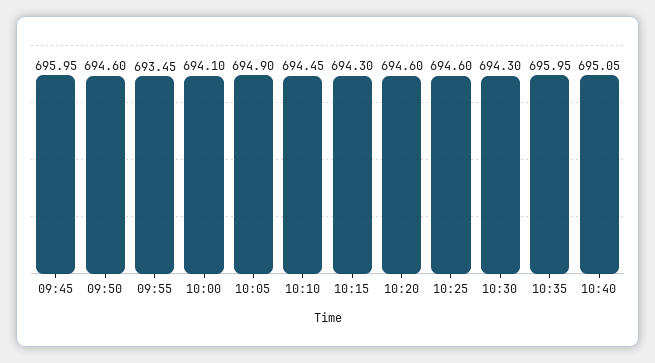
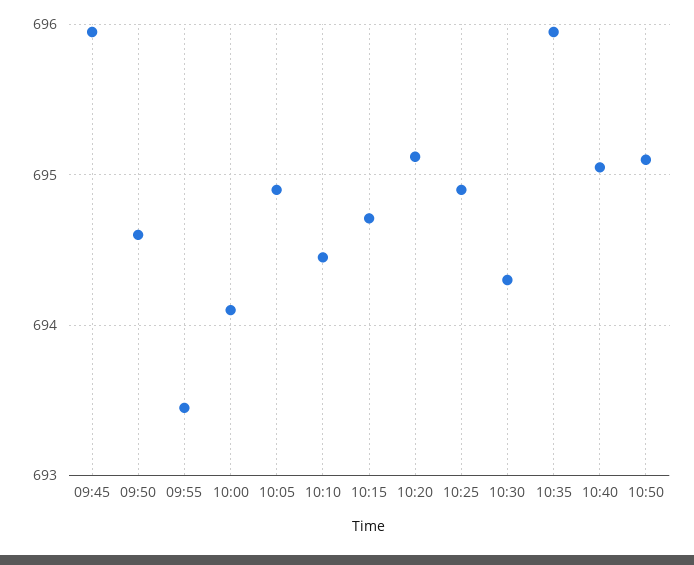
10:15: 694.3 -> 694.7
10:20: 694.6 -> 695.1
10:25: 694.6 -> 694.9
10:50: none -> 695.1

